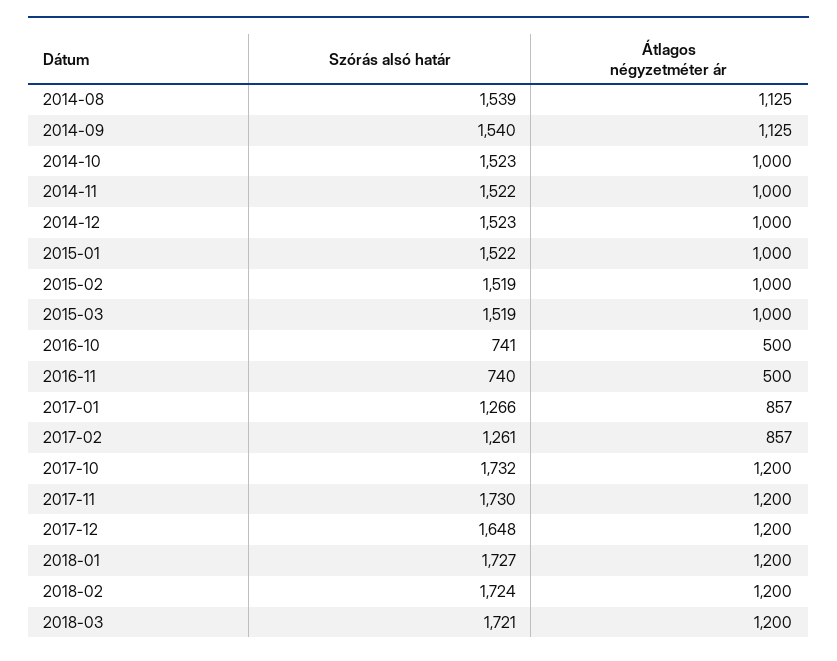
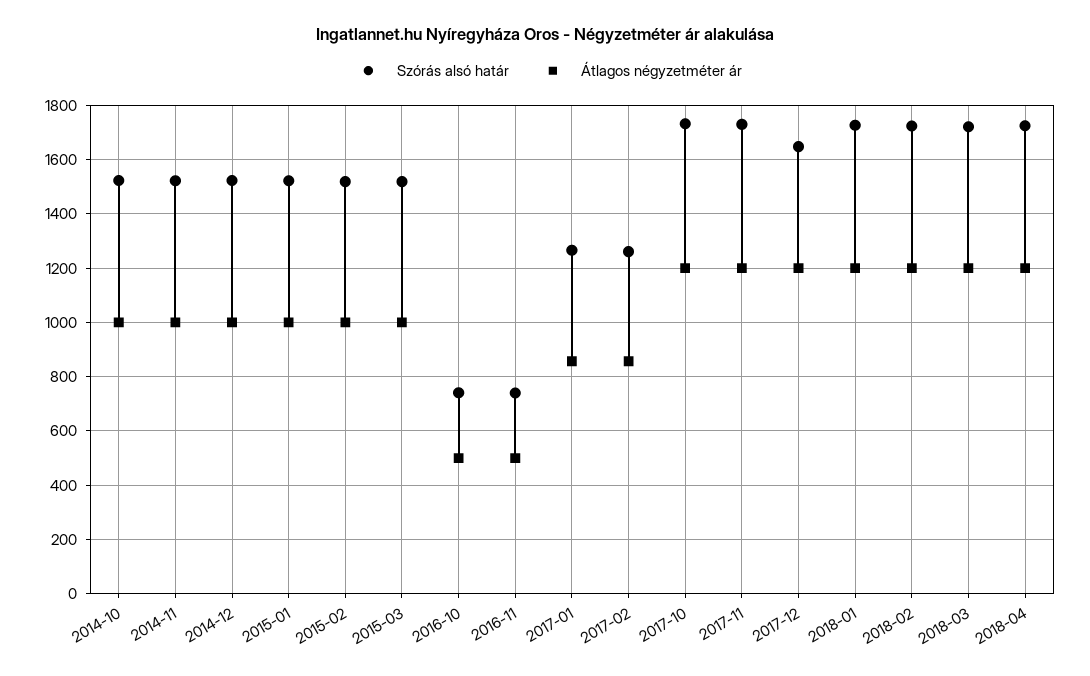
Szórás alsó határ, 2014-08: 1539 -> none
Átlagos négyzetméter ár, 2014-08: 1125 -> none
Szórás alsó határ, 2014-09: 1540 -> none
Átlagos négyzetméter ár, 2014-09: 1125 -> none
Szórás alsó határ, 2018-04: none -> 1725
Átlagos négyzetméter ár, 2018-04: none -> 1200

